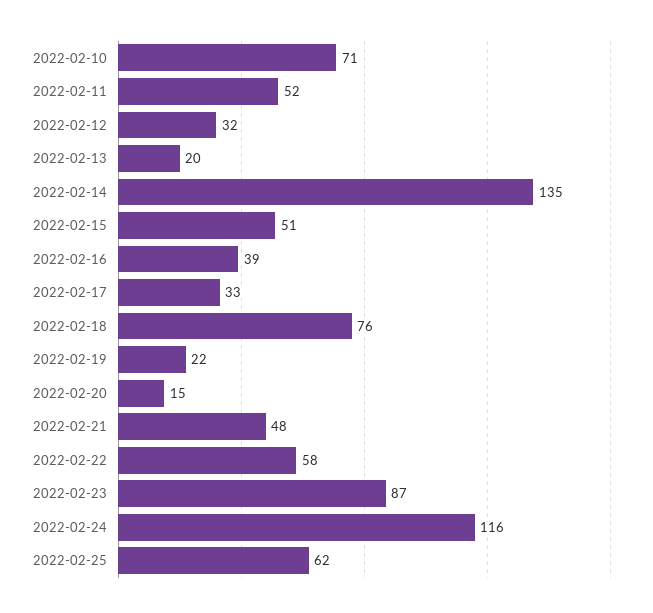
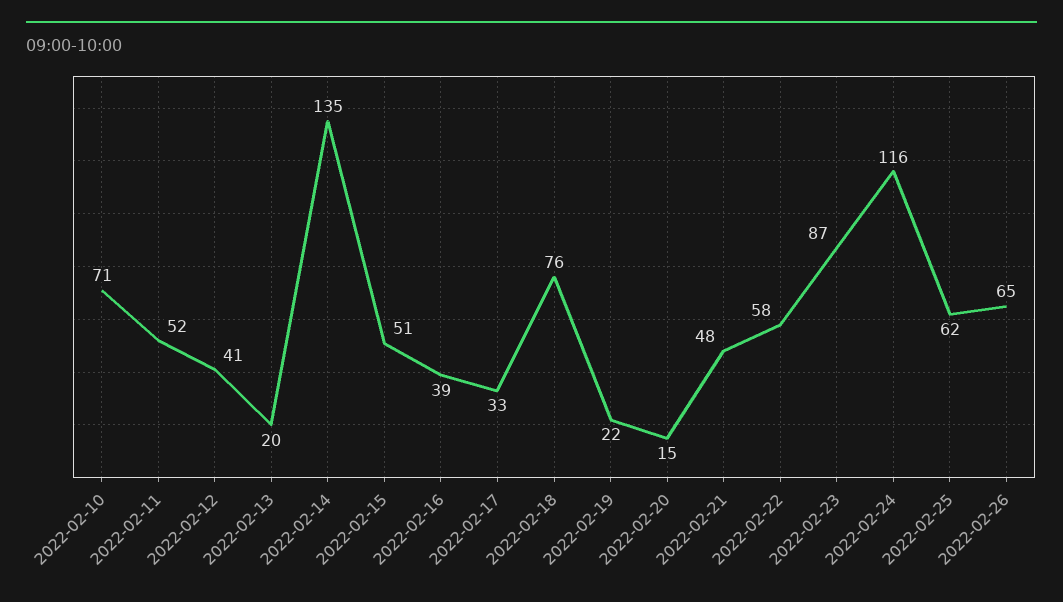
2022-02-12: 32 -> 41
2022-02-26: none -> 65

